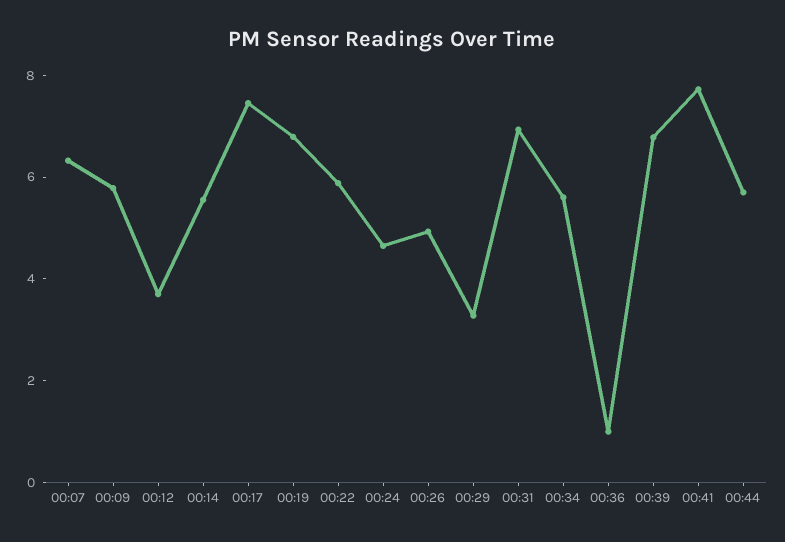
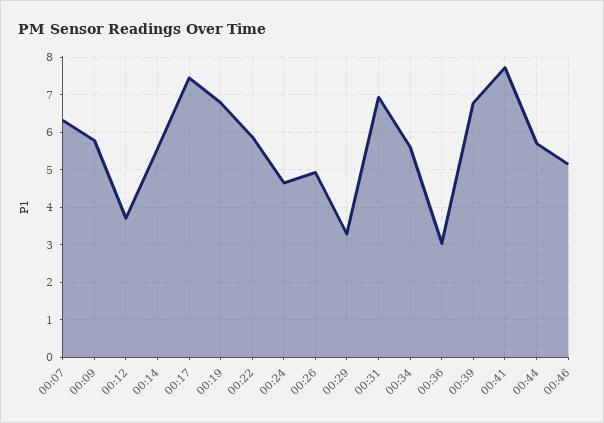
00:36: 1 -> 3
00:46: none -> 5.2

